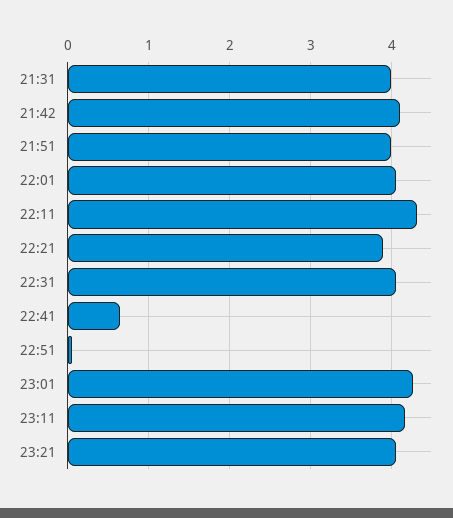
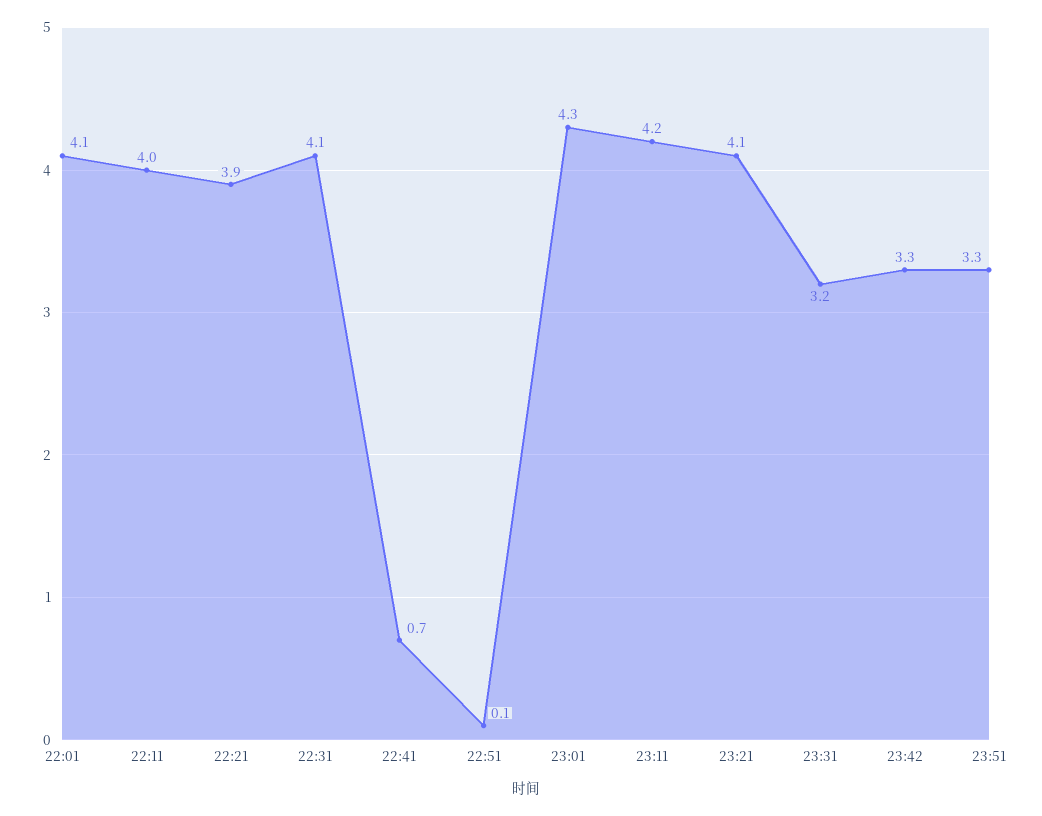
21:31: 4 -> none
21:42: 4.1 -> none
21:51: 4 -> none
22:11: 4.3 -> 4
23:31: none -> 3.2
23:42: none -> 3.3
23:51: none -> 3.3

